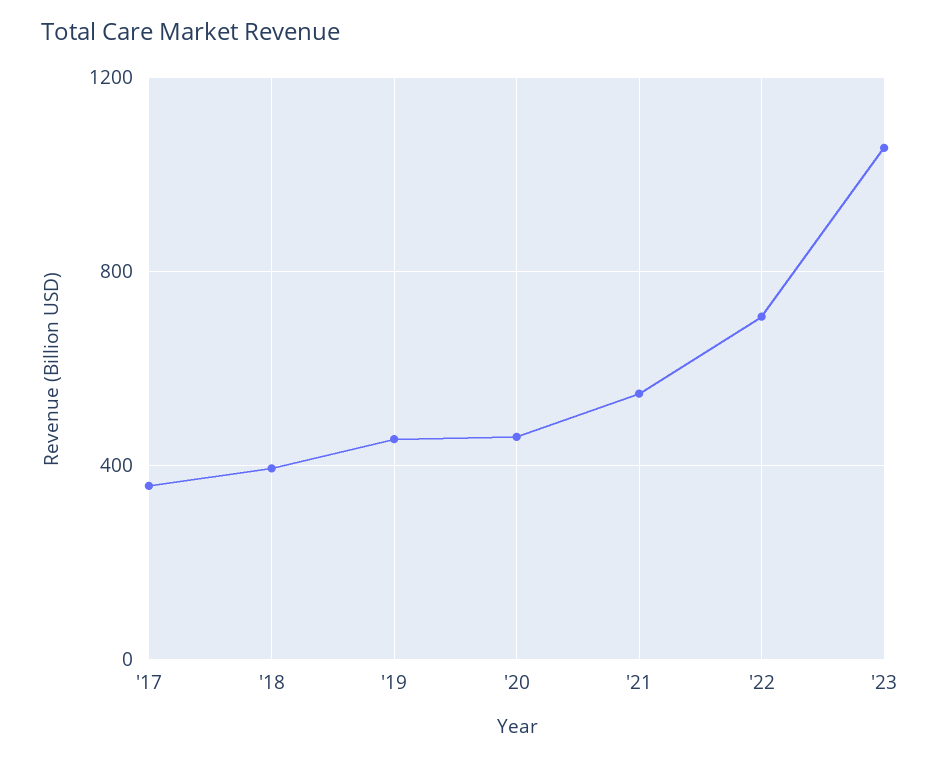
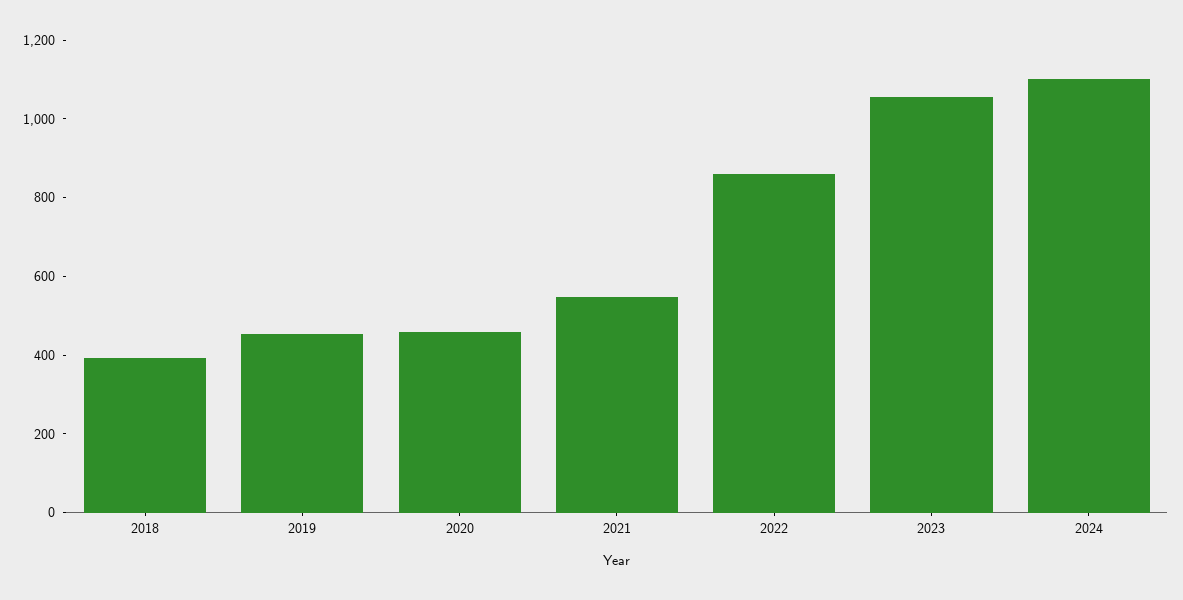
'17: 350 -> none
'22: 700 -> 850
2024: none -> 1100

